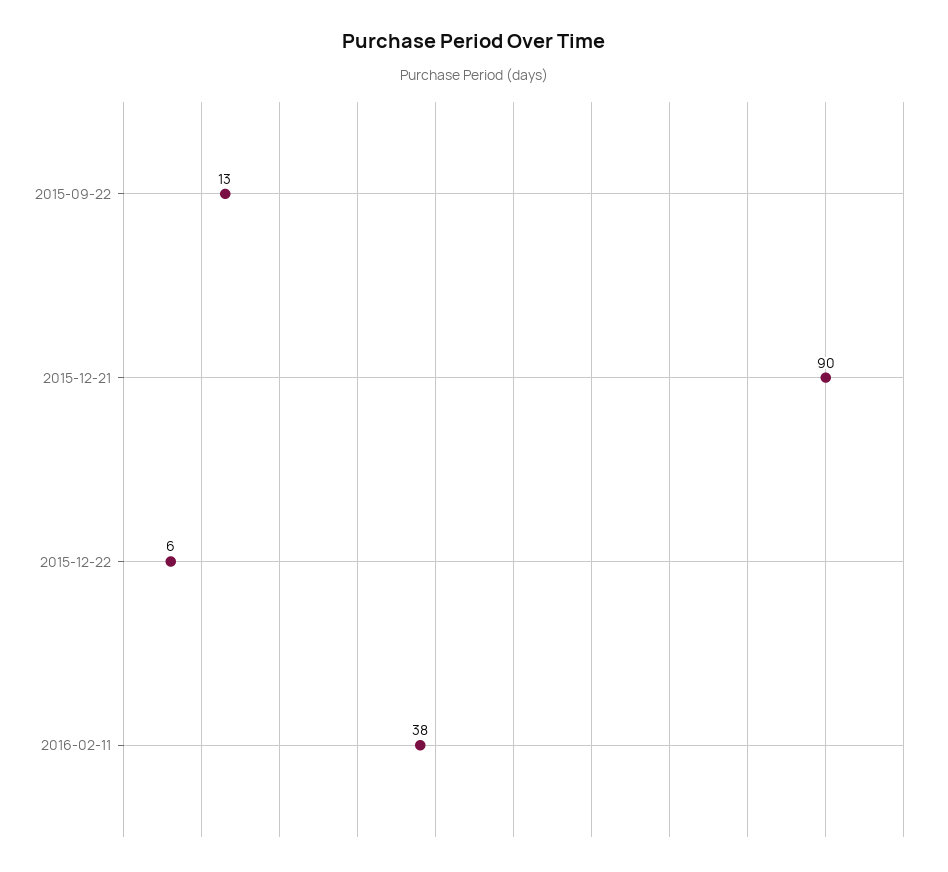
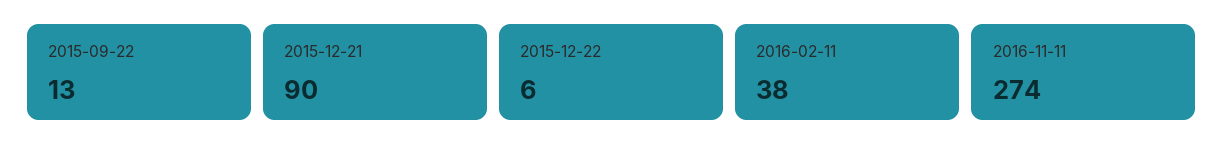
2016-11-11: none -> 274

